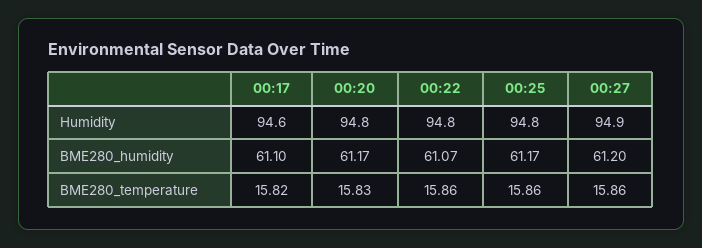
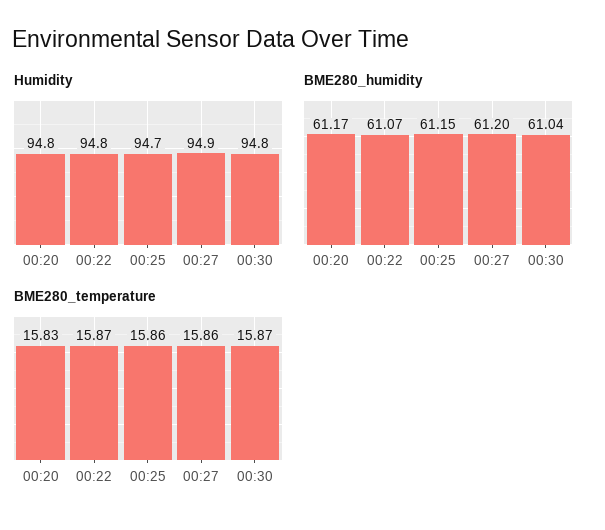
Humidity, 00:17: 94.6 -> none
Humidity, 00:25: 94.8 -> 94.7
BME280_humidity, 00:17: 61.1 -> none
BME280_humidity, 00:25: 61.17 -> 61.15
BME280_temperature, 00:17: 15.82 -> none
BME280_temperature, 00:22: 15.86 -> 15.87
Humidity, 00:30: none -> 94.8
BME280_humidity, 00:30: none -> 61.04
BME280_temperature, 00:30: none -> 15.87

